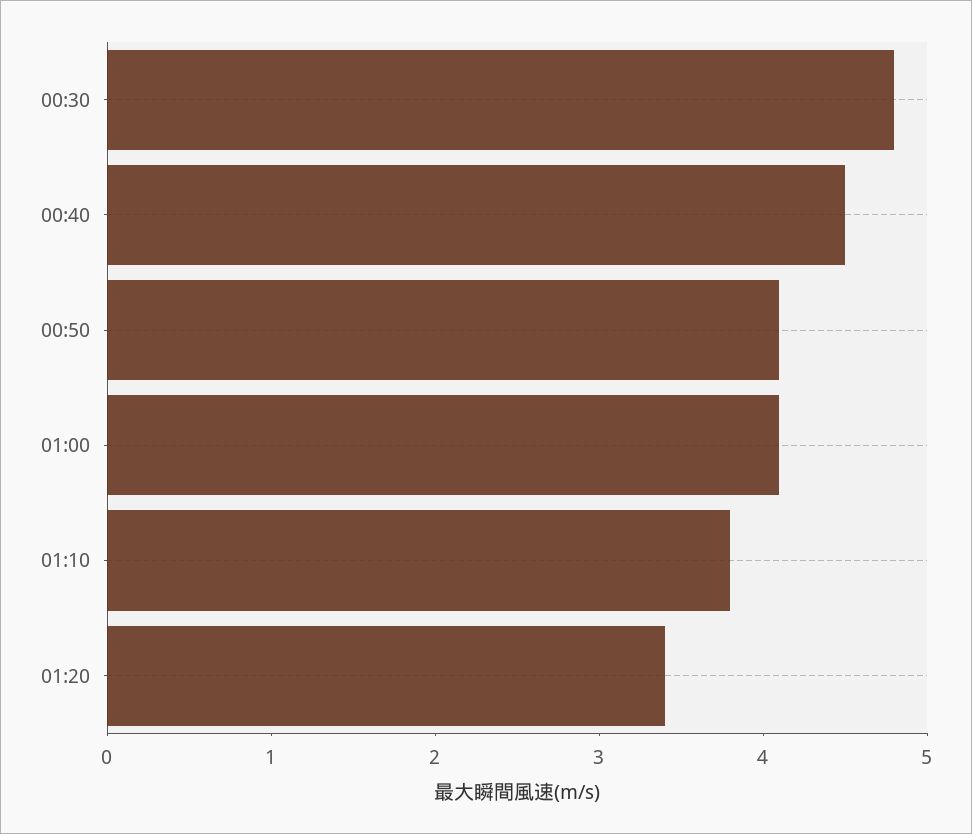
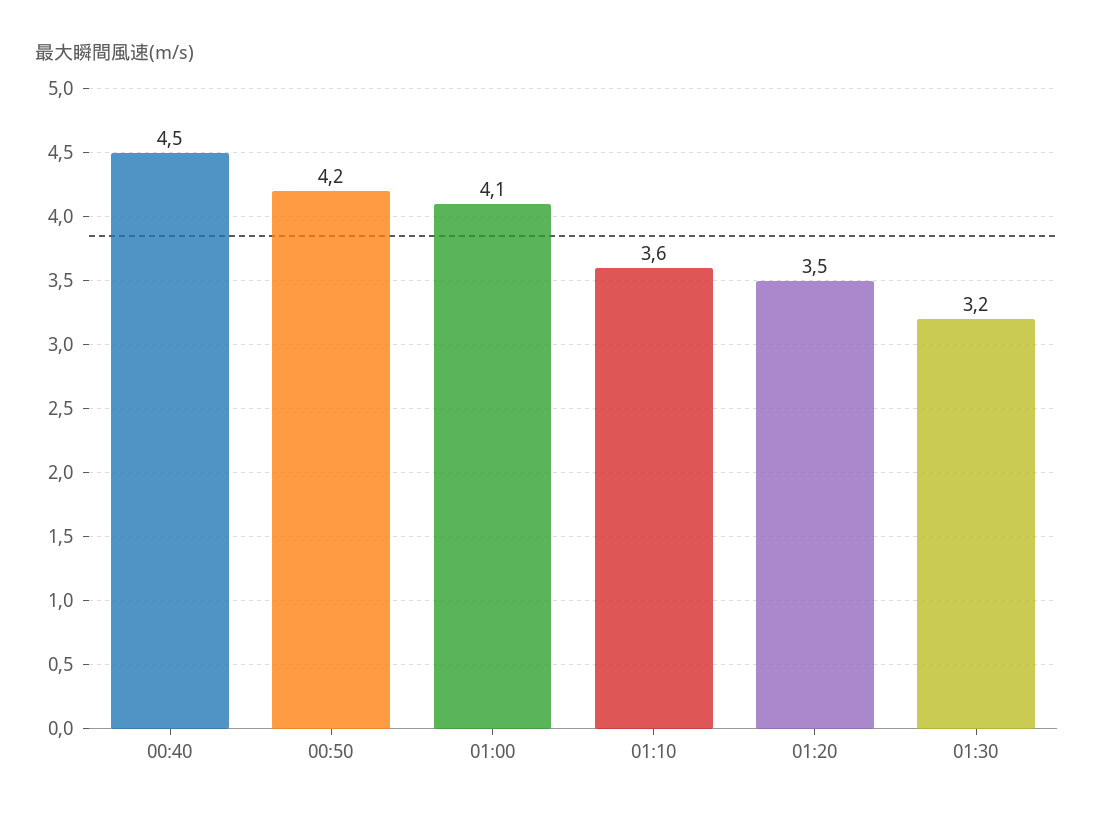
00:30: 4.8 -> none
00:50: 4.1 -> 4.2
01:10: 3.8 -> 3.6
01:20: 3.4 -> 3.5
01:30: none -> 3.2

